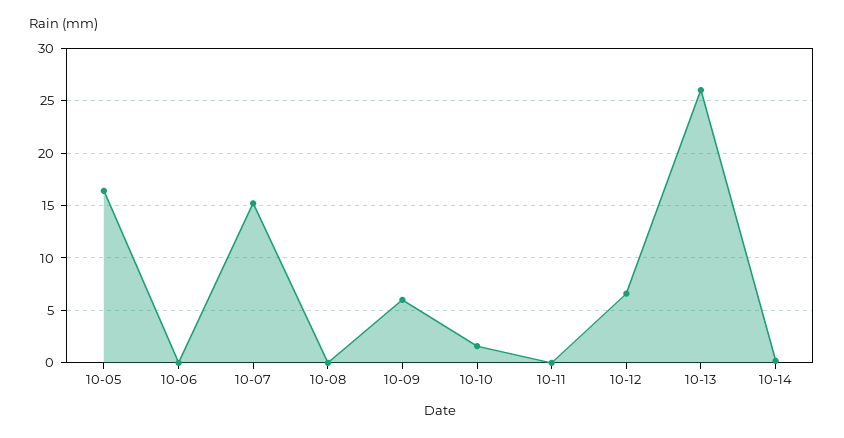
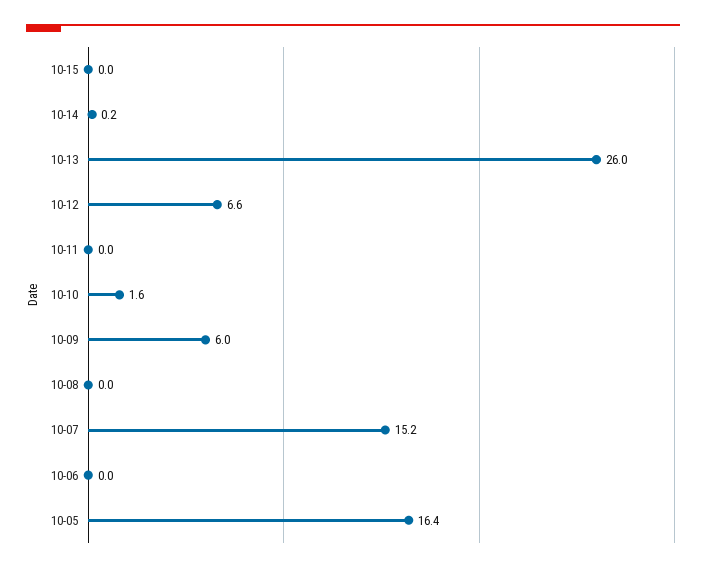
10-15: none -> 0

